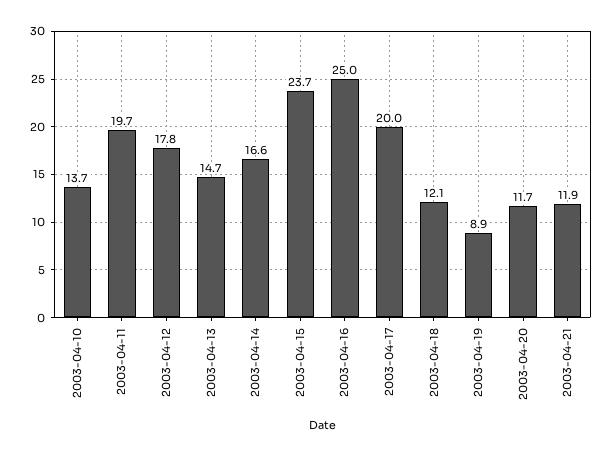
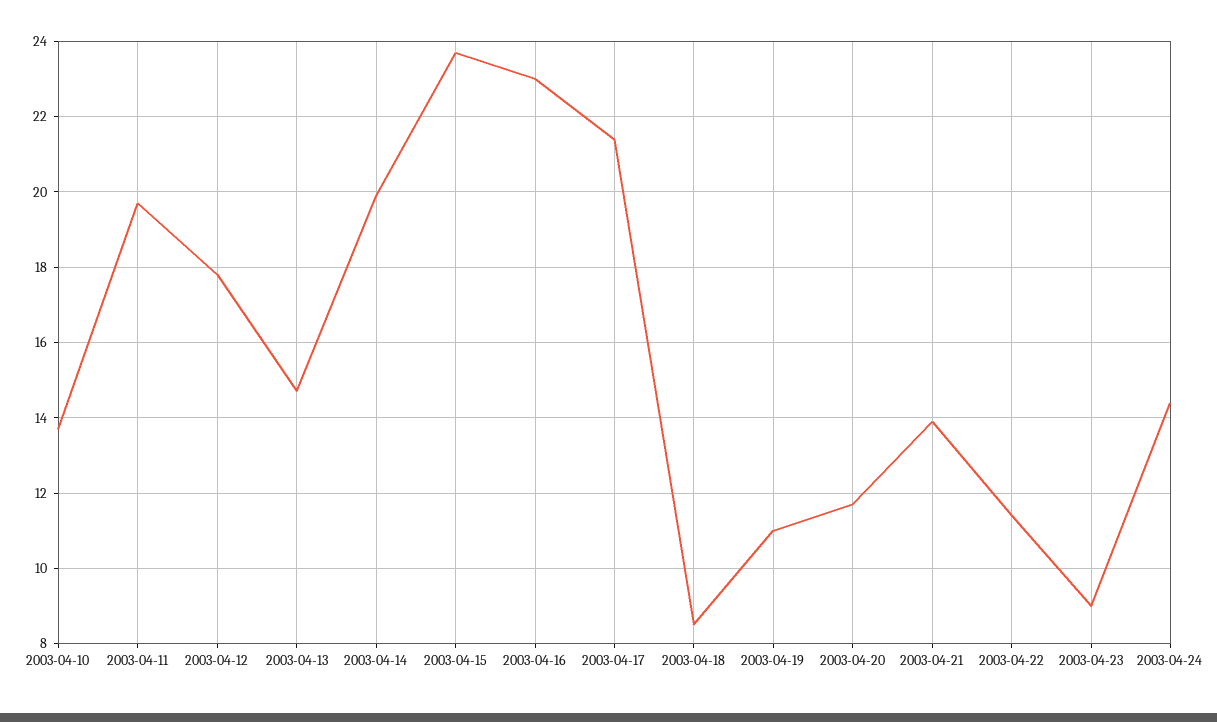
2003-04-14: 16.6 -> 20
2003-04-16: 25 -> 23
2003-04-17: 20 -> 21.5
2003-04-18: 12.1 -> 8.5
2003-04-19: 8.9 -> 11
2003-04-21: 11.9 -> 14
2003-04-22: none -> 11.5
2003-04-23: none -> 9
2003-04-24: none -> 14.5

